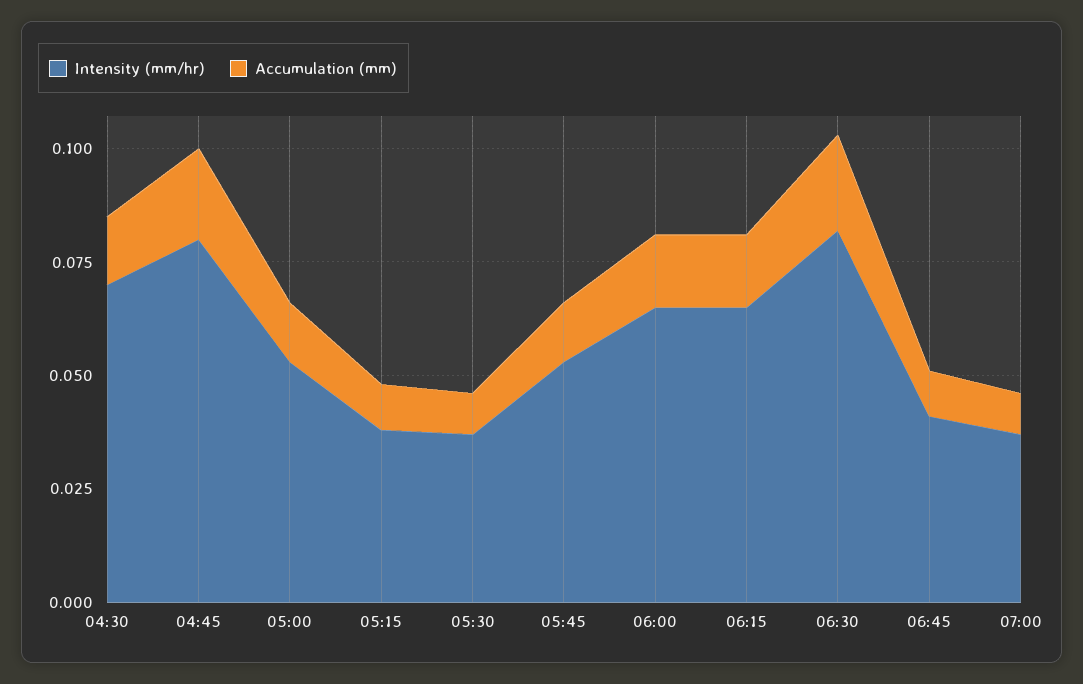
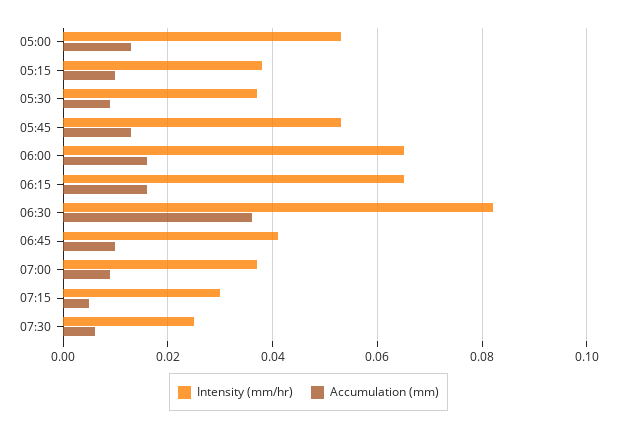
Intensity (mm/hr), 04:30: 0.07 -> none
Accumulation (mm), 04:30: 0.015 -> none
Intensity (mm/hr), 04:45: 0.08 -> none
Accumulation (mm), 04:45: 0.02 -> none
Accumulation (mm), 06:30: 0.02 -> 0.035
Intensity (mm/hr), 07:15: none -> 0.03
Accumulation (mm), 07:15: none -> 0.005
Intensity (mm/hr), 07:30: none -> 0.025
Accumulation (mm), 07:30: none -> 0.005

